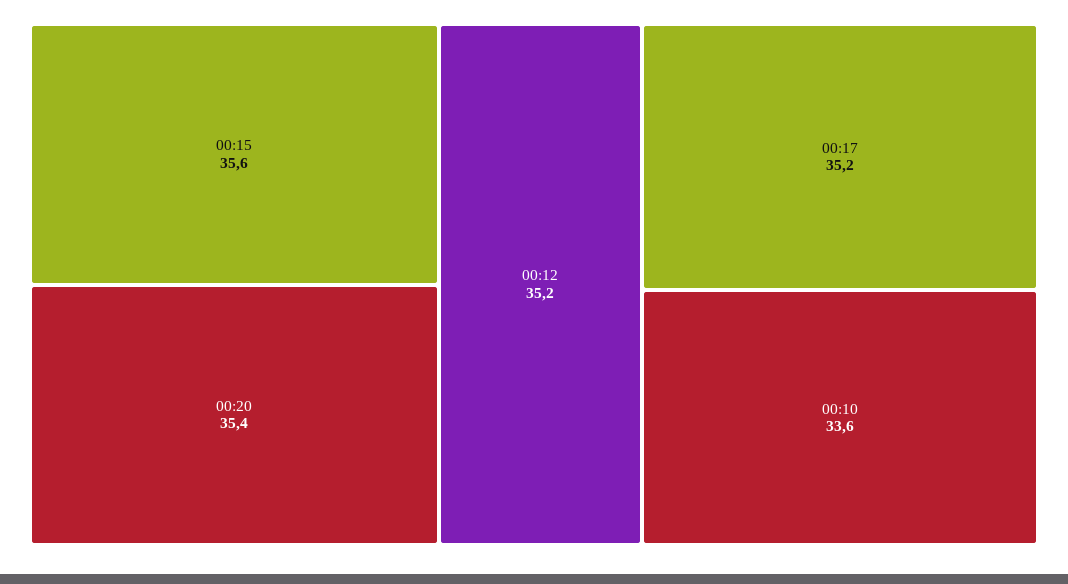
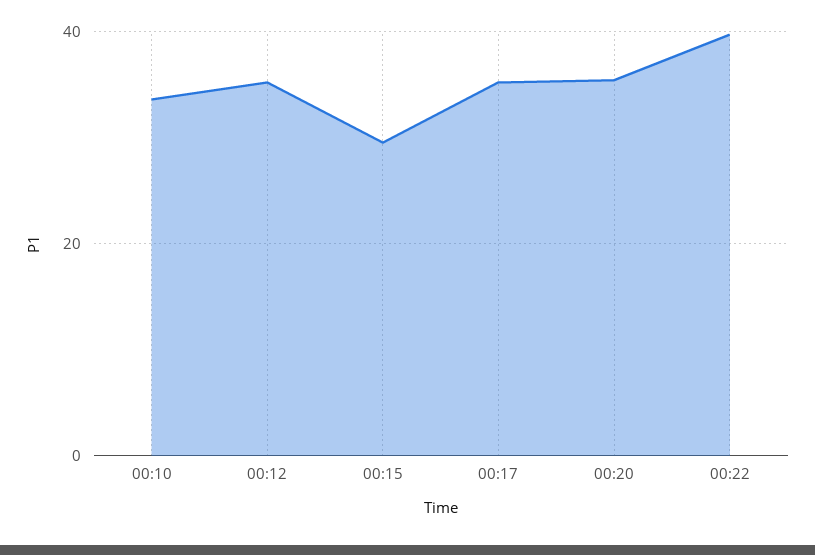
00:15: 35.6 -> 30
00:22: none -> 40

